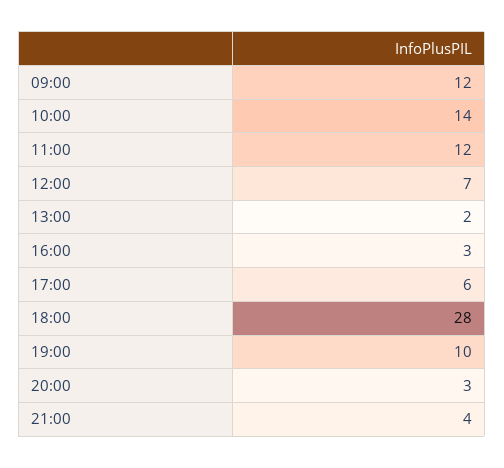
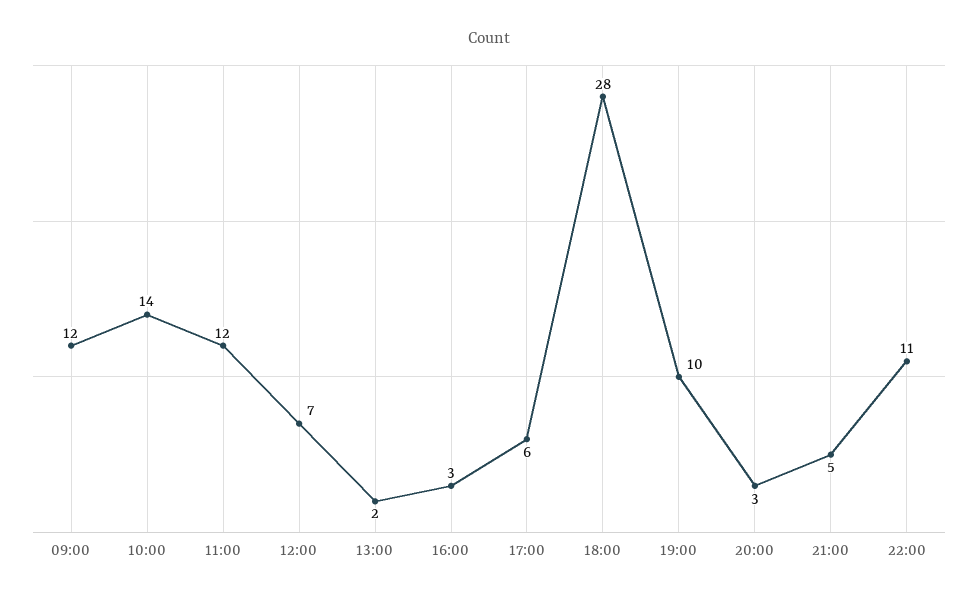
21:00: 4 -> 5
22:00: none -> 11

